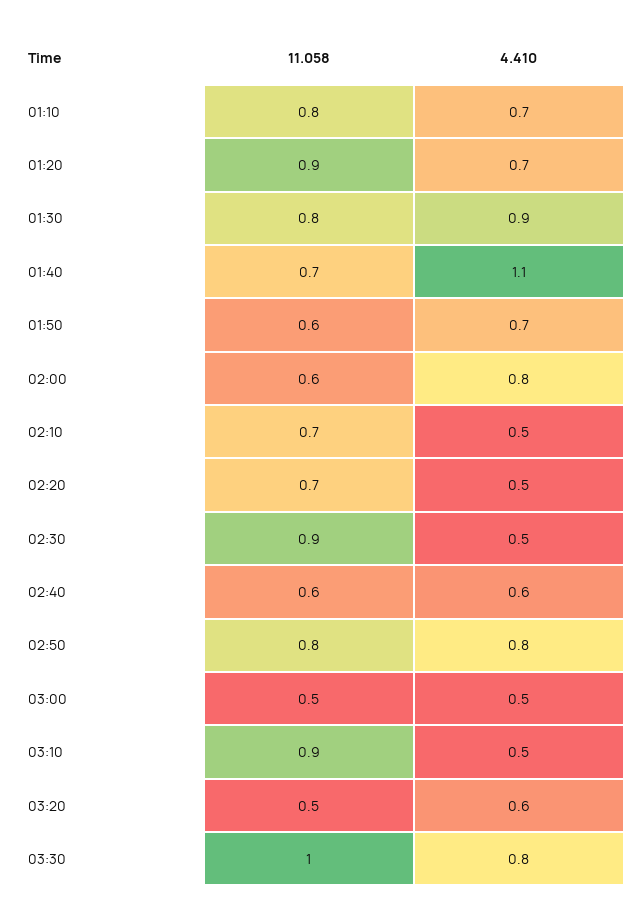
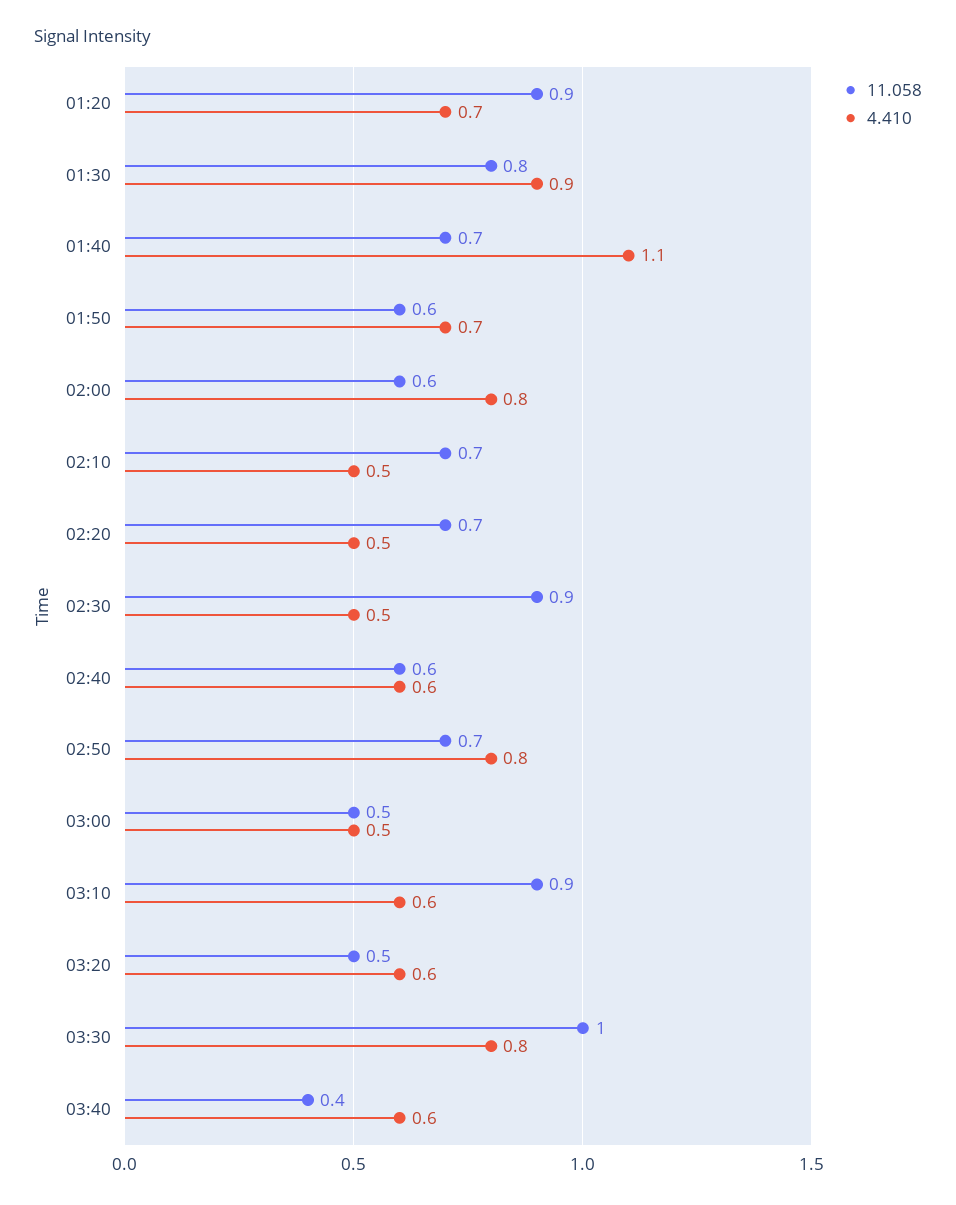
11.058, 01:10: 0.8 -> none
4.410, 01:10: 0.7 -> none
11.058, 02:50: 0.8 -> 0.7
4.410, 03:10: 0.5 -> 0.6
11.058, 03:40: none -> 0.4
4.410, 03:40: none -> 0.6

